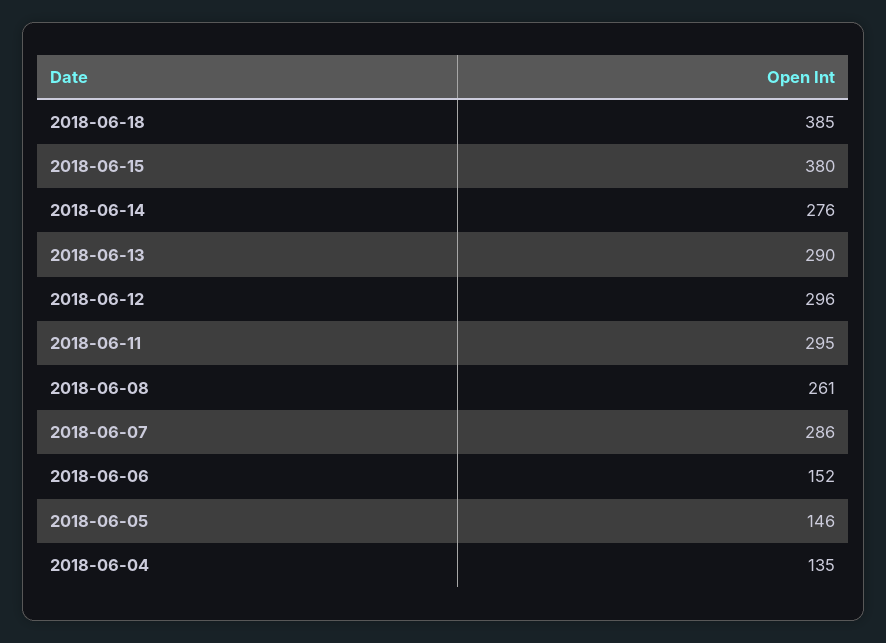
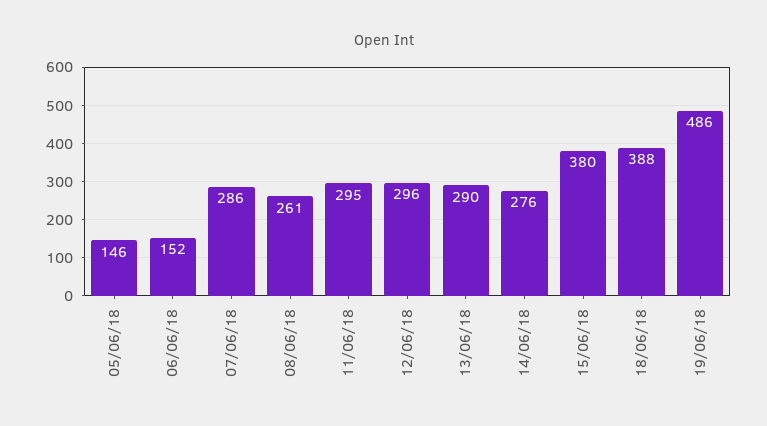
2018-06-18: 385 -> 388
2018-06-04: 135 -> none
19/06/18: none -> 486

